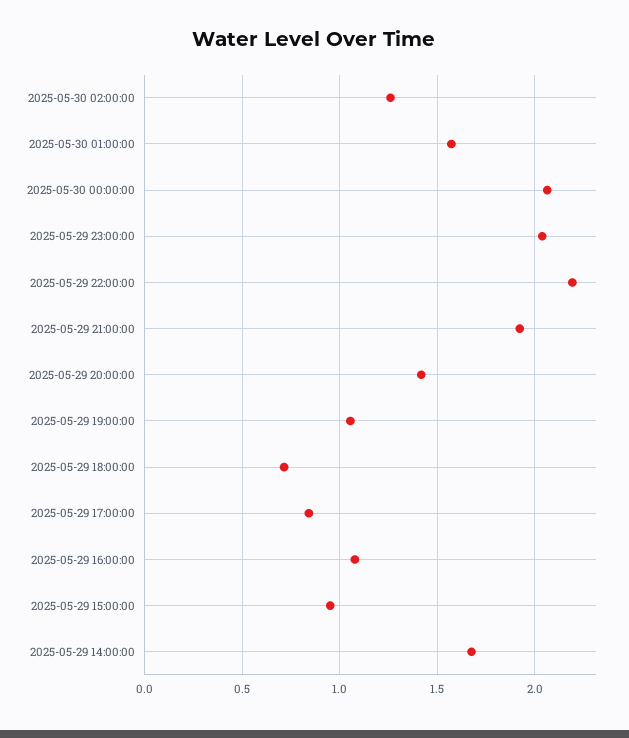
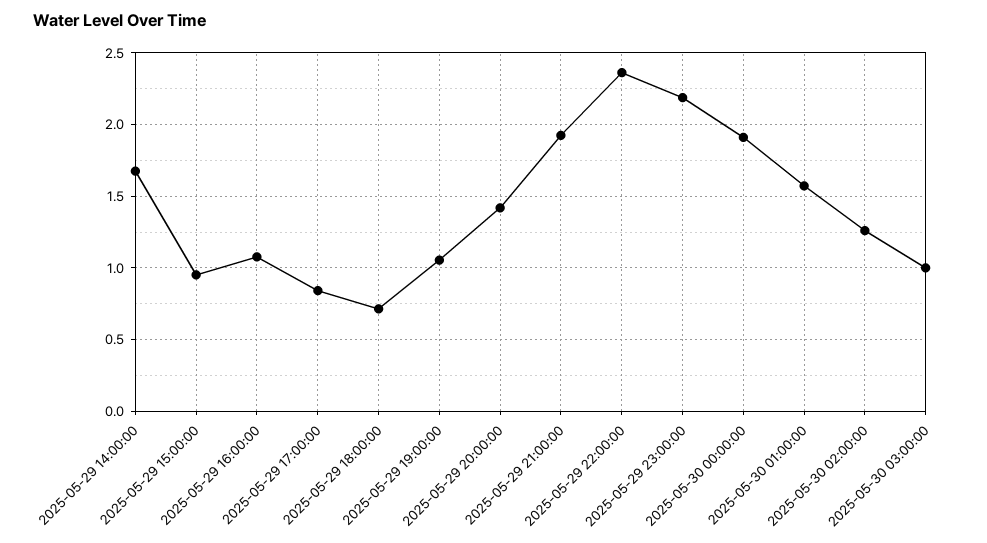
2025-05-30 00:00:00: 2.05 -> 1.9
2025-05-29 23:00:00: 2.05 -> 2.2
2025-05-29 22:00:00: 2.2 -> 2.35
2025-05-30 03:00:00: none -> 1

